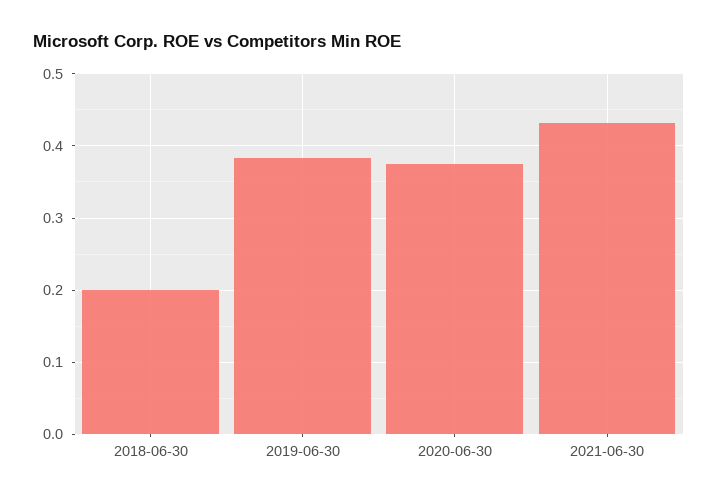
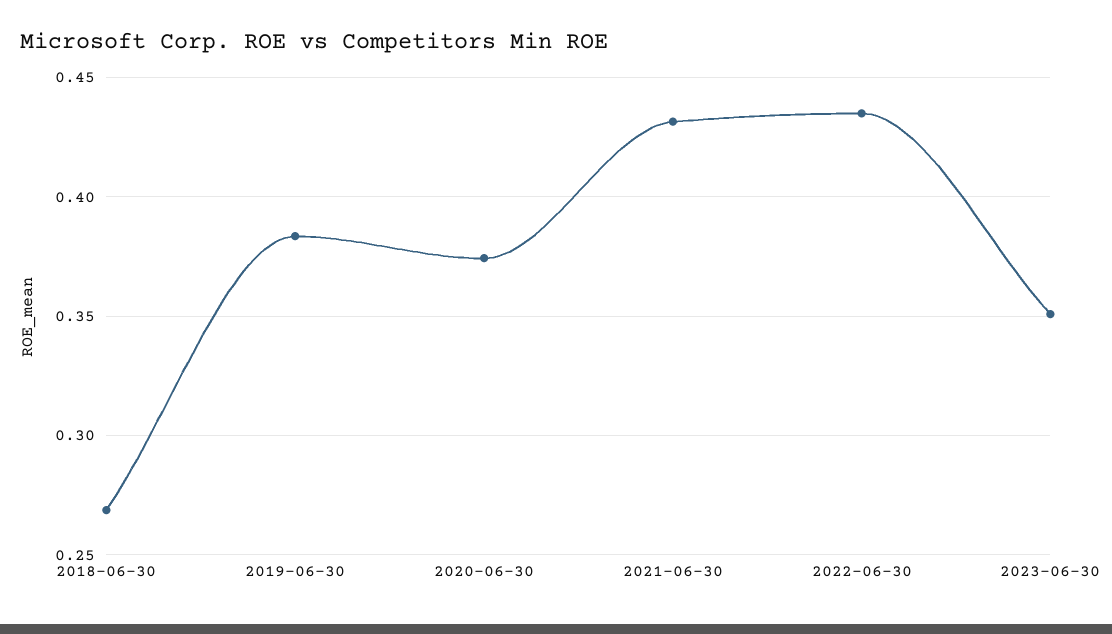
2018-06-30: 0.2 -> 0.27
2022-06-30: none -> 0.435
2023-06-30: none -> 0.35

